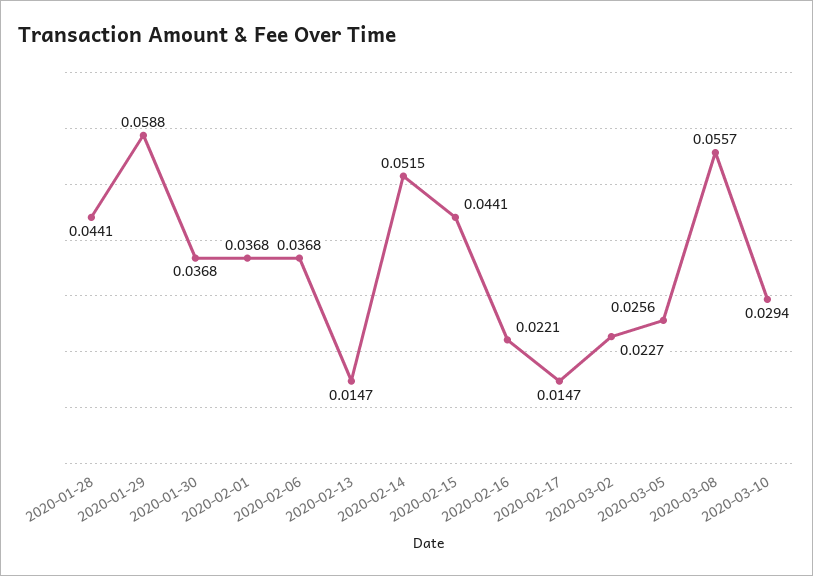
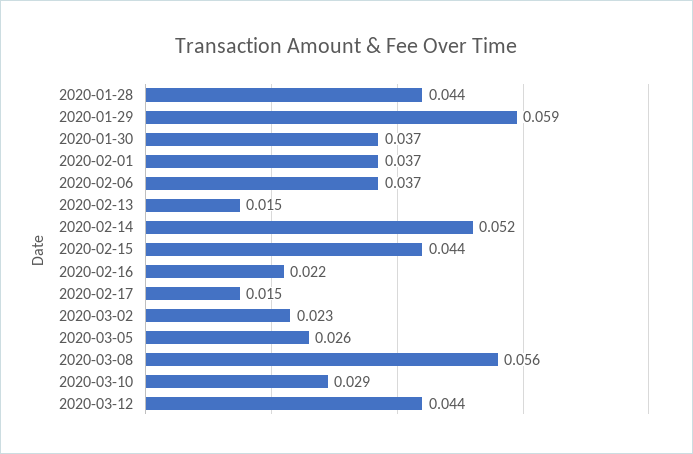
2020-03-12: none -> 0.044

